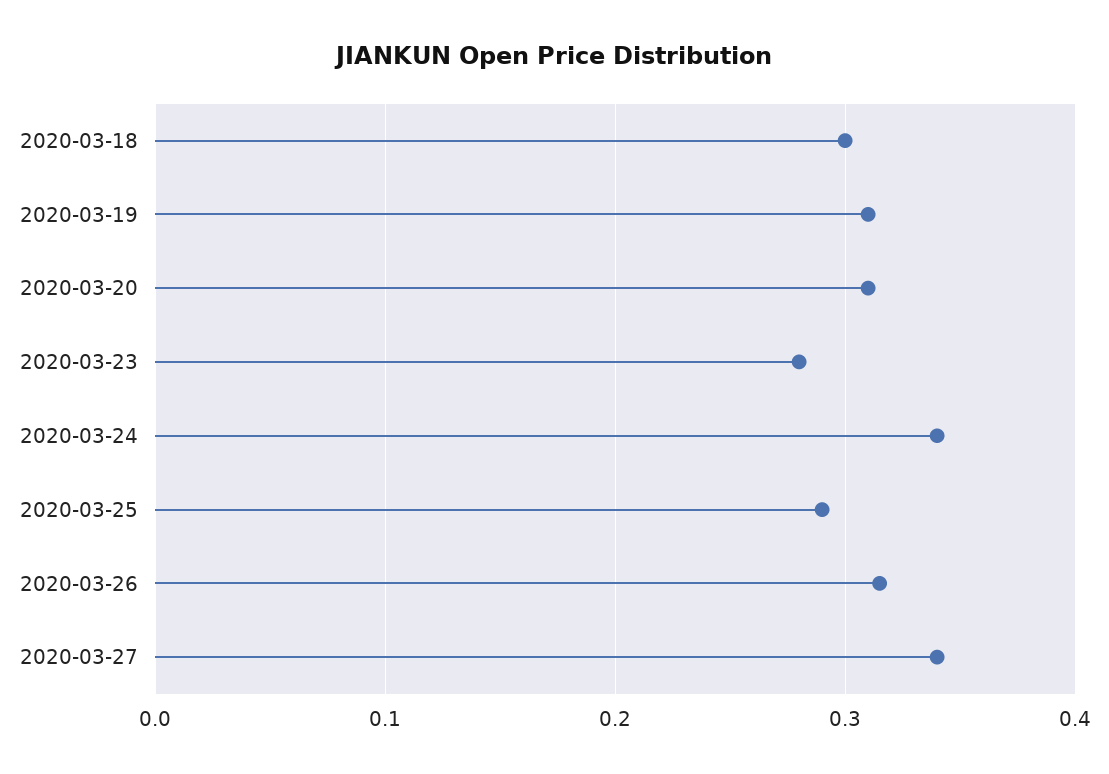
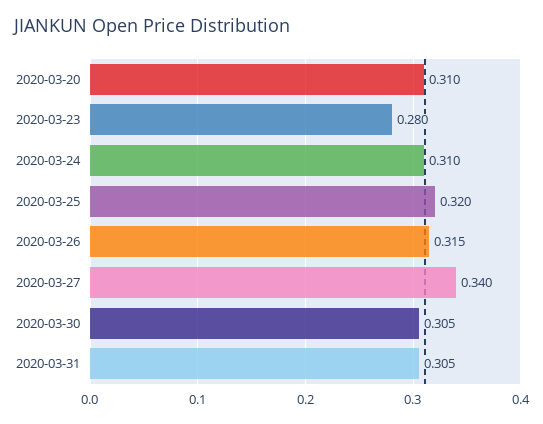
2020-03-18: 0.3 -> none
2020-03-19: 0.31 -> none
2020-03-24: 0.34 -> 0.31
2020-03-25: 0.29 -> 0.32
2020-03-30: none -> 0.305
2020-03-31: none -> 0.305

